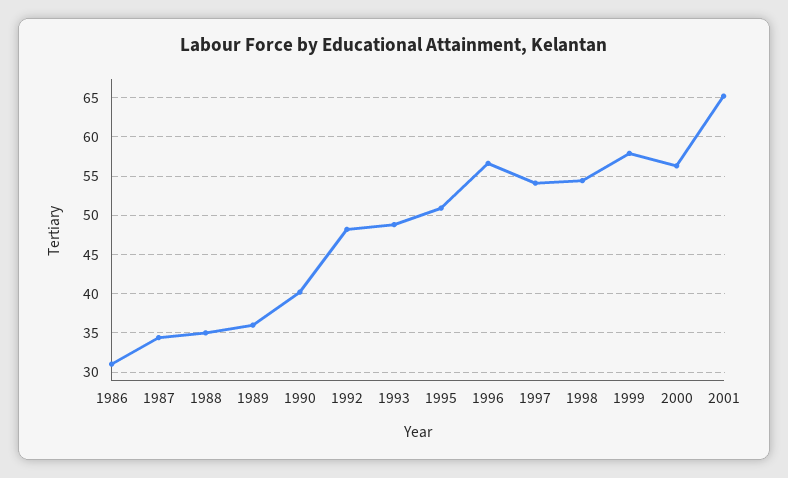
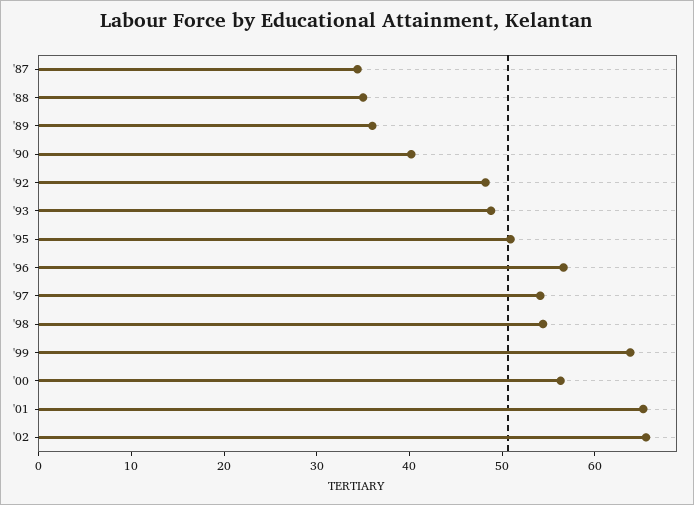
1986: 31 -> none
1999: 58 -> 64
'02: none -> 66

